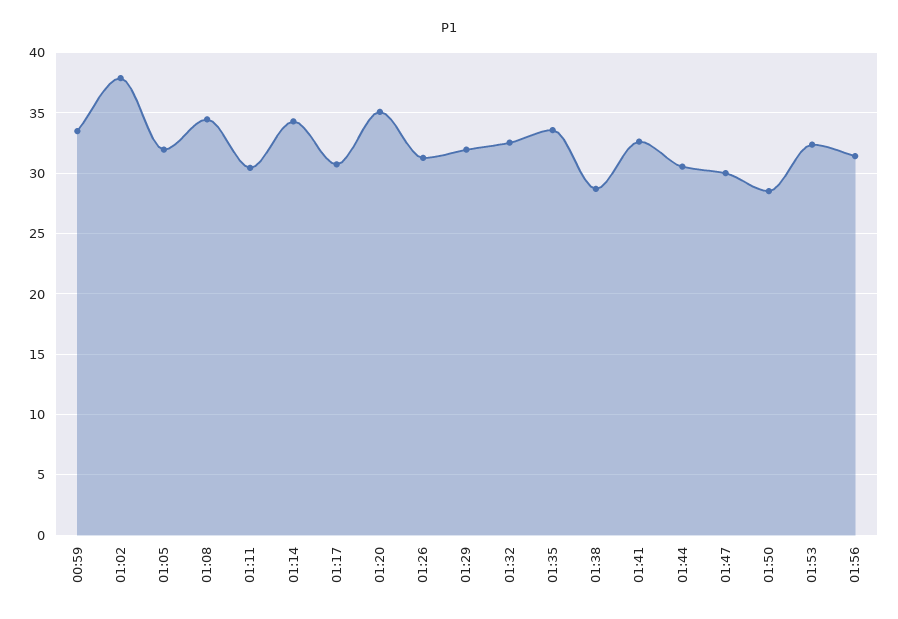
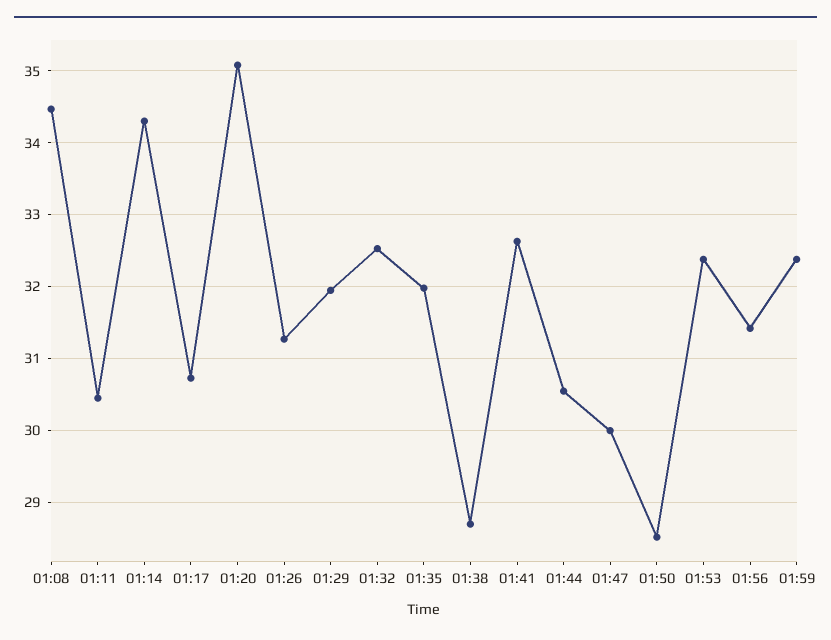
00:59: 33.5 -> none
01:02: 38 -> none
01:05: 32 -> none
01:35: 33.5 -> 32
01:59: none -> 32.4

